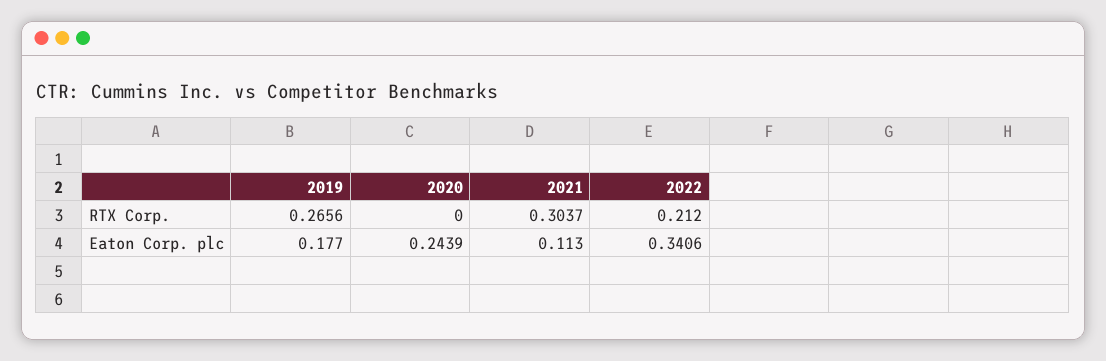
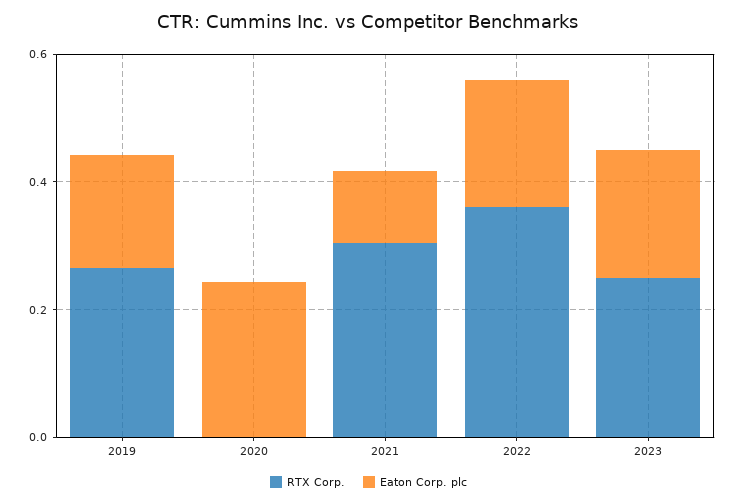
RTX Corp., 2022: 0.212 -> 0.35
Eaton Corp. plc, 2022: 0.3406 -> 0.2
RTX Corp., 2023: none -> 0.25
Eaton Corp. plc, 2023: none -> 0.2

